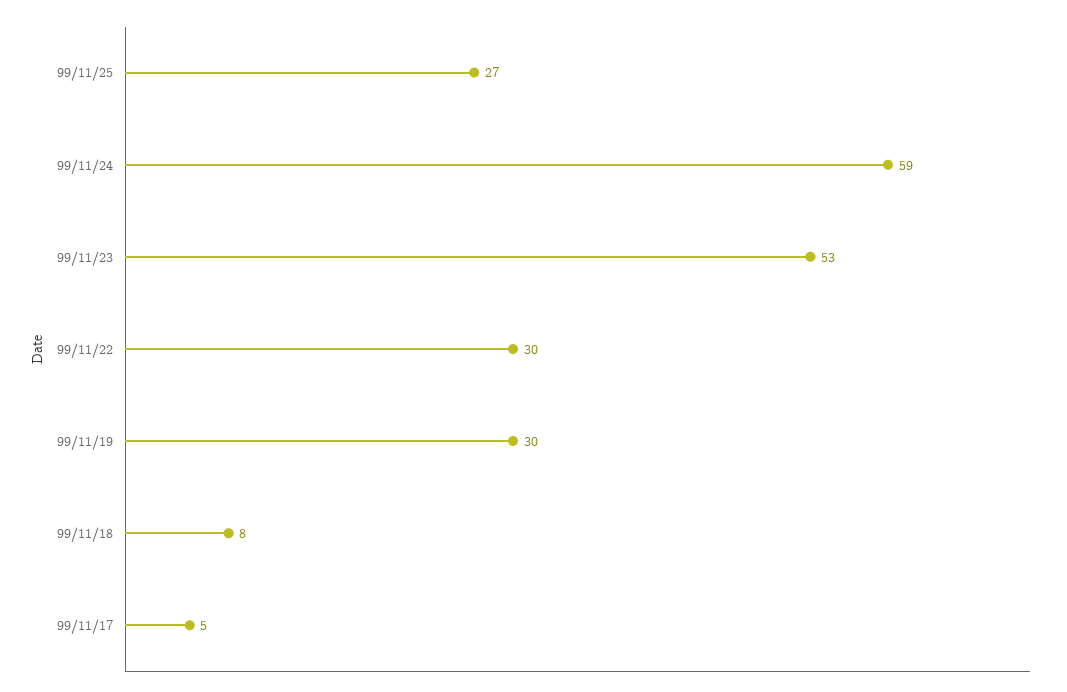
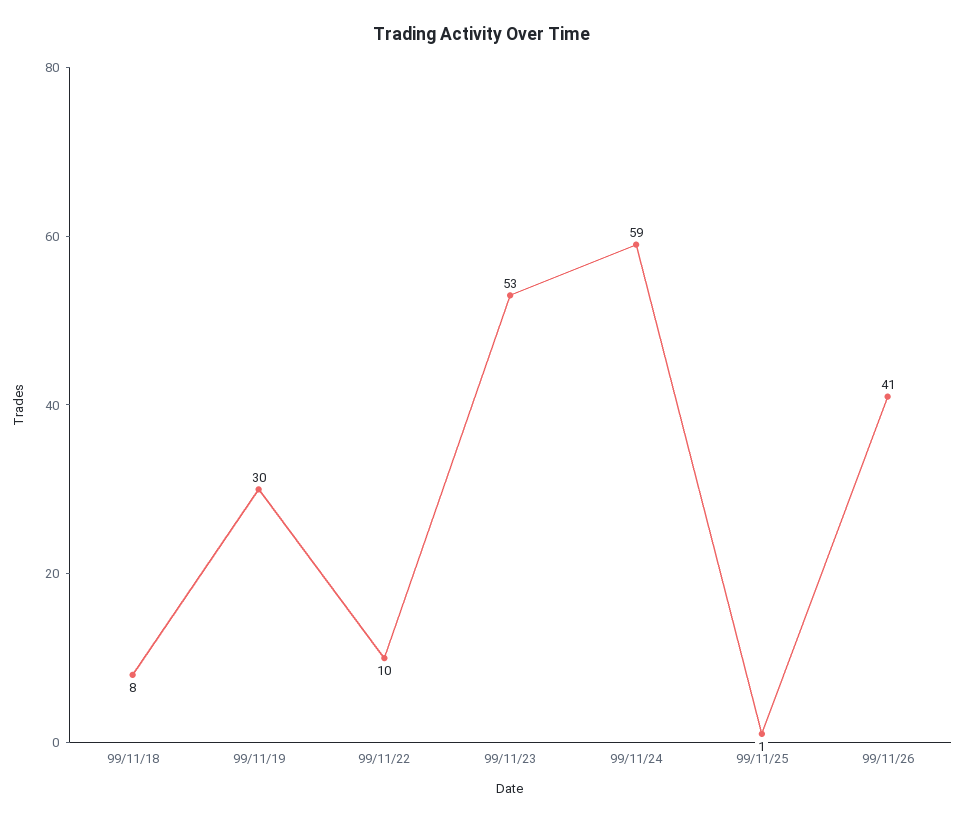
99/11/25: 27 -> 1
99/11/22: 30 -> 10
99/11/17: 5 -> none
99/11/26: none -> 41

